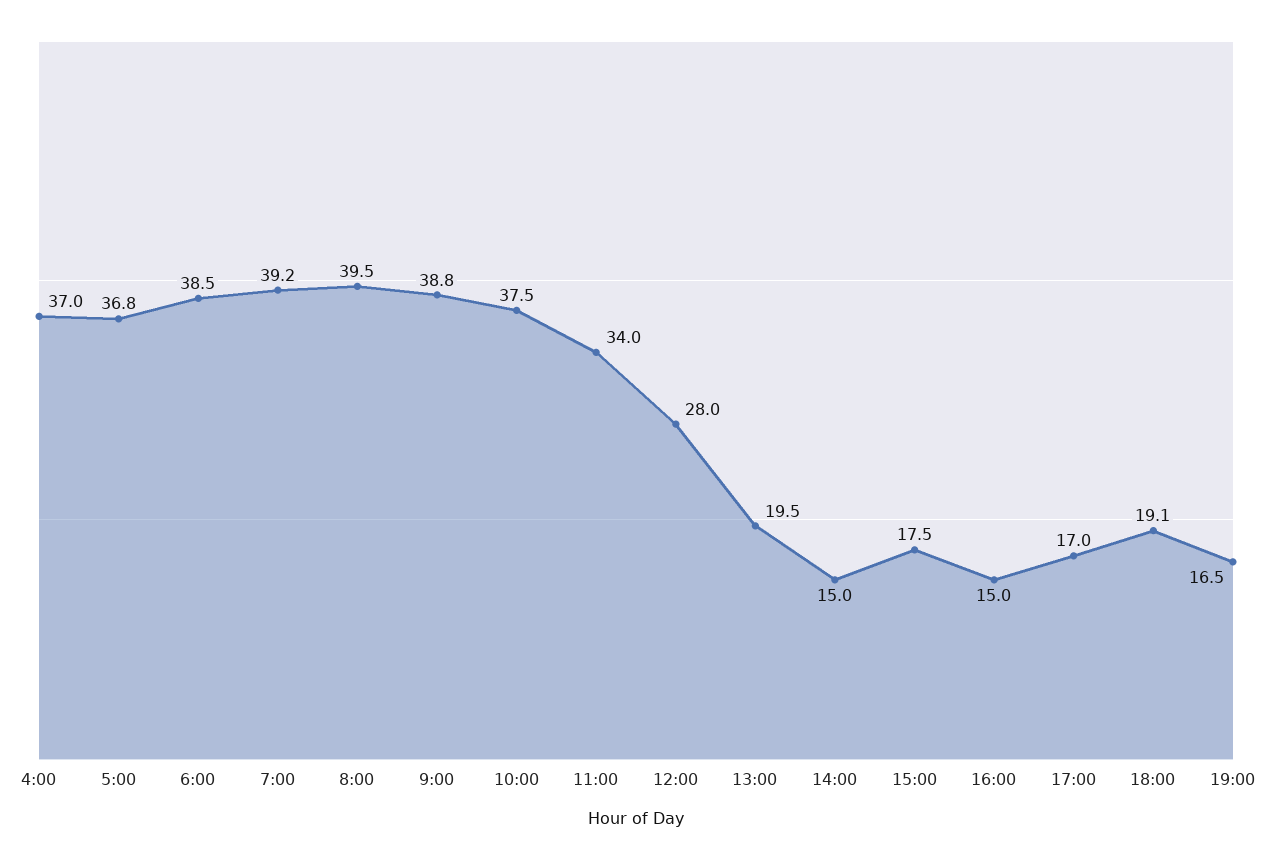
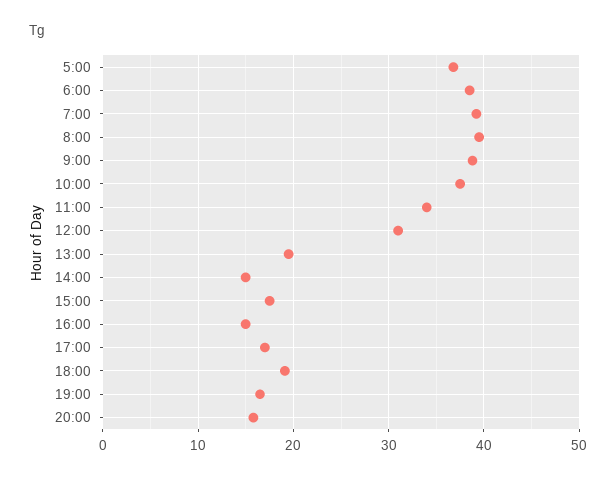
4:00: 37 -> none
12:00: 28 -> 31
20:00: none -> 16

